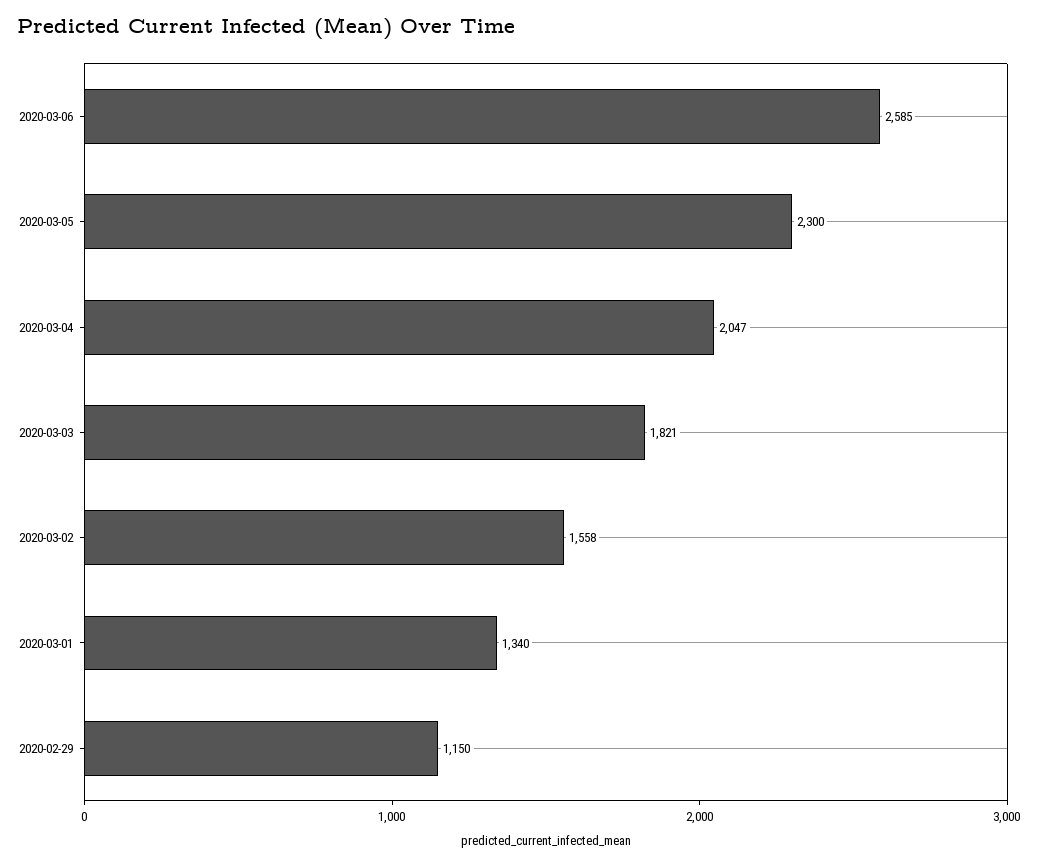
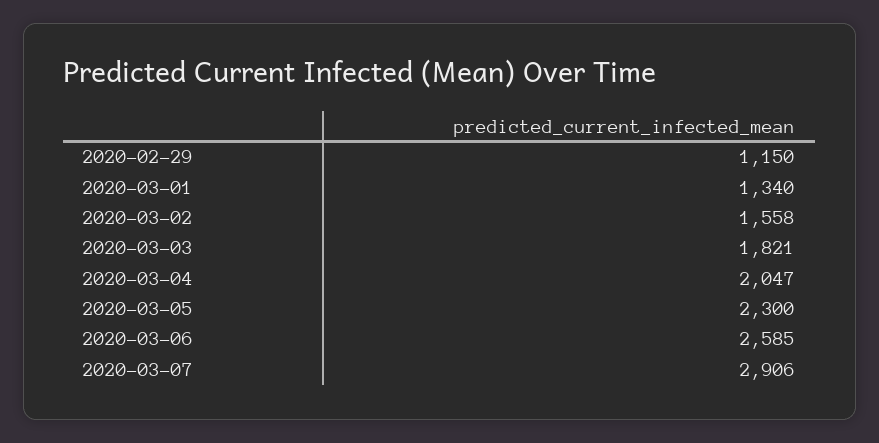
2020-03-07: none -> 2906

